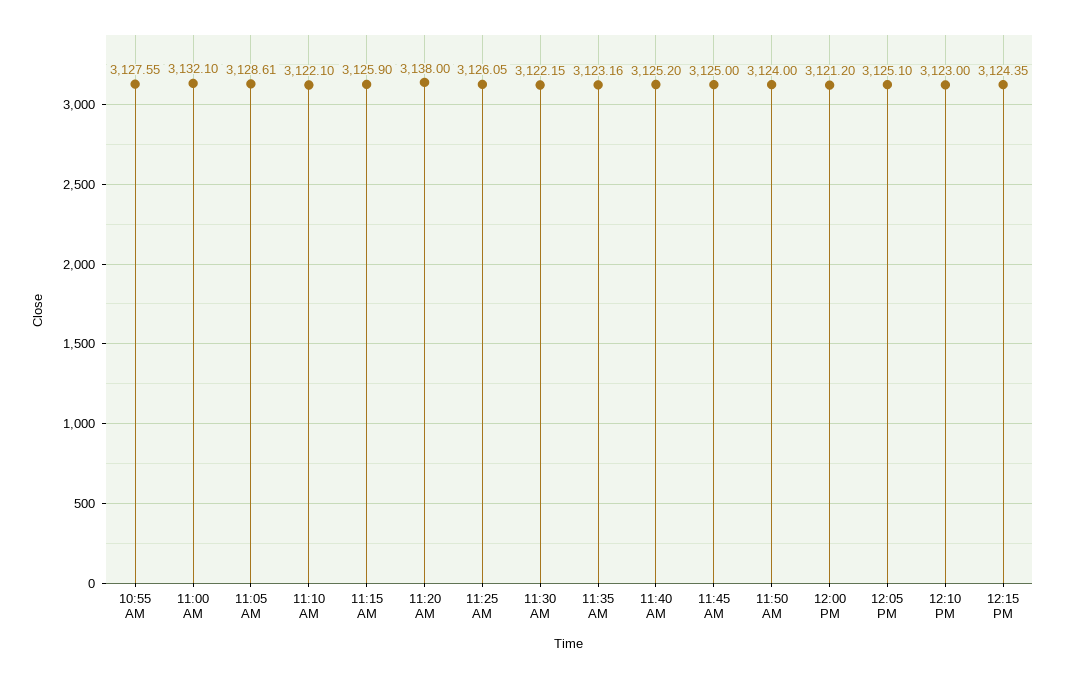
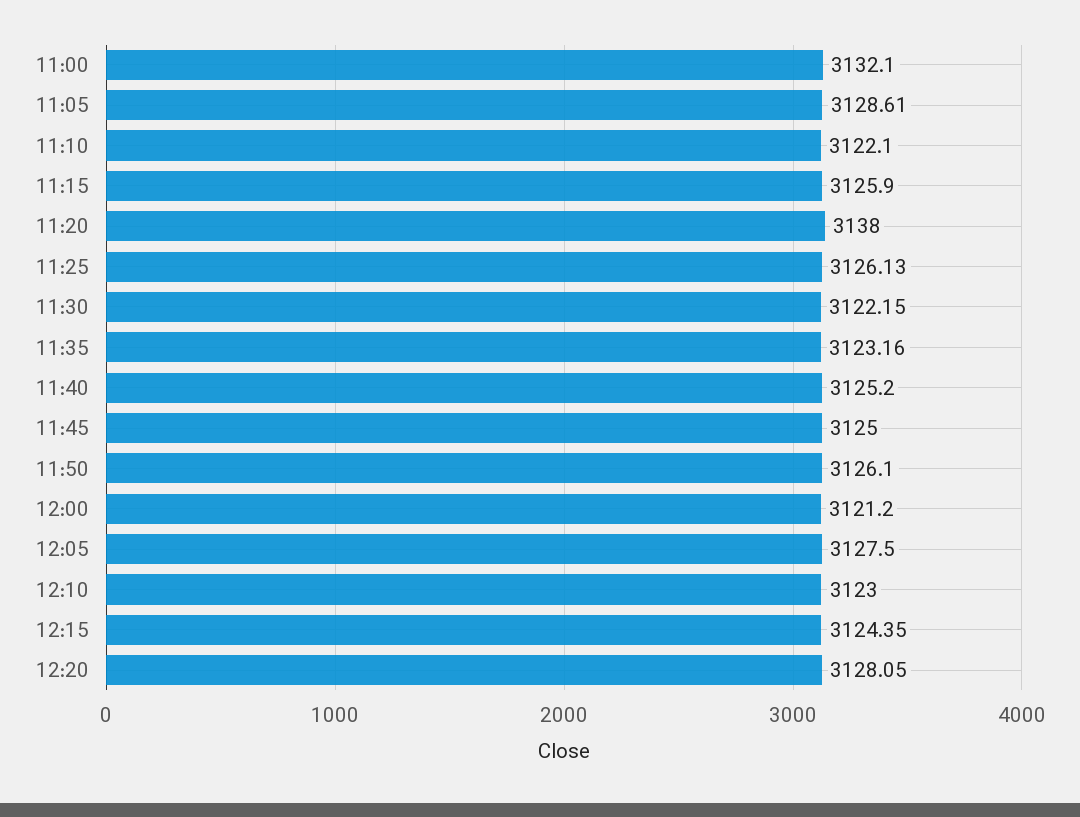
10:55 AM: 3127.55 -> none
11:25 AM: 3126.05 -> 3126.13
11:50 AM: 3124 -> 3126.1
12:05 PM: 3125.1 -> 3127.5
12:20: none -> 3128.05

